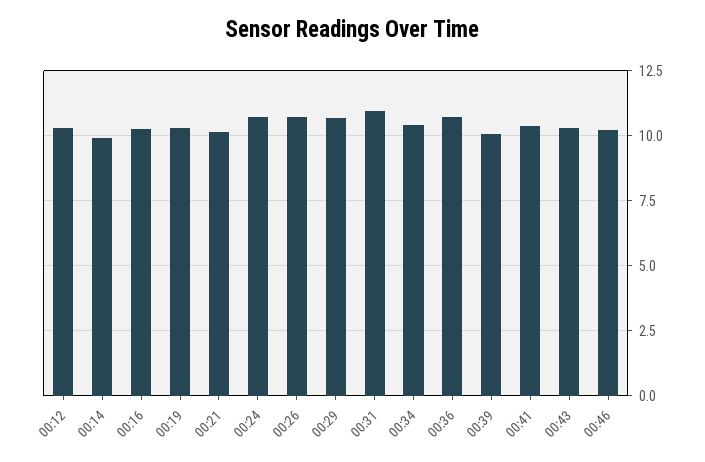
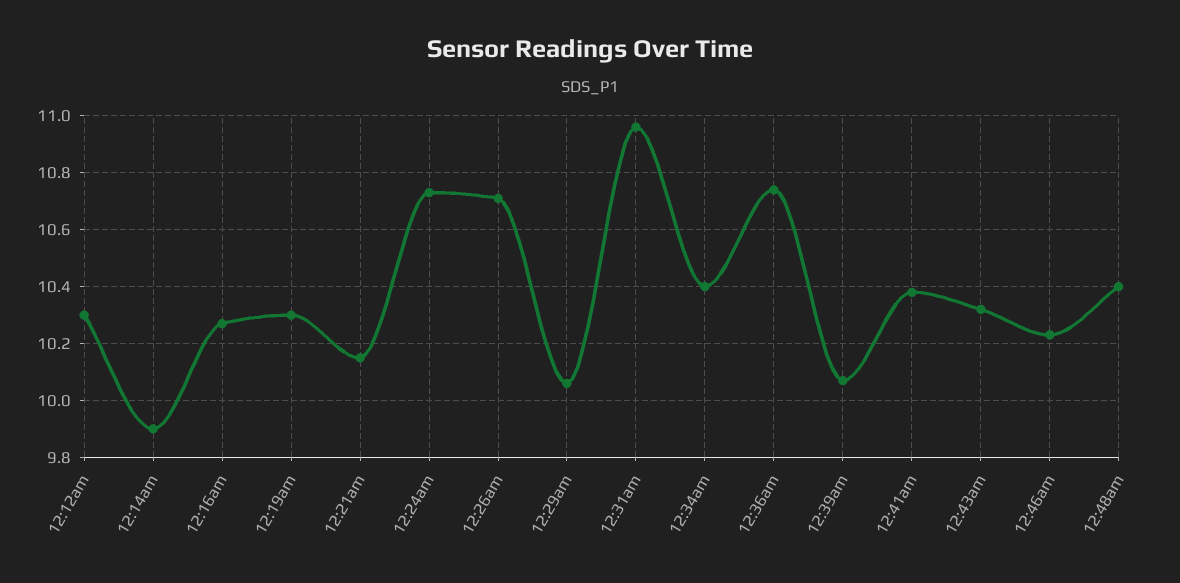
00:29: 10.75 -> 10.05
12:48am: none -> 10.4

